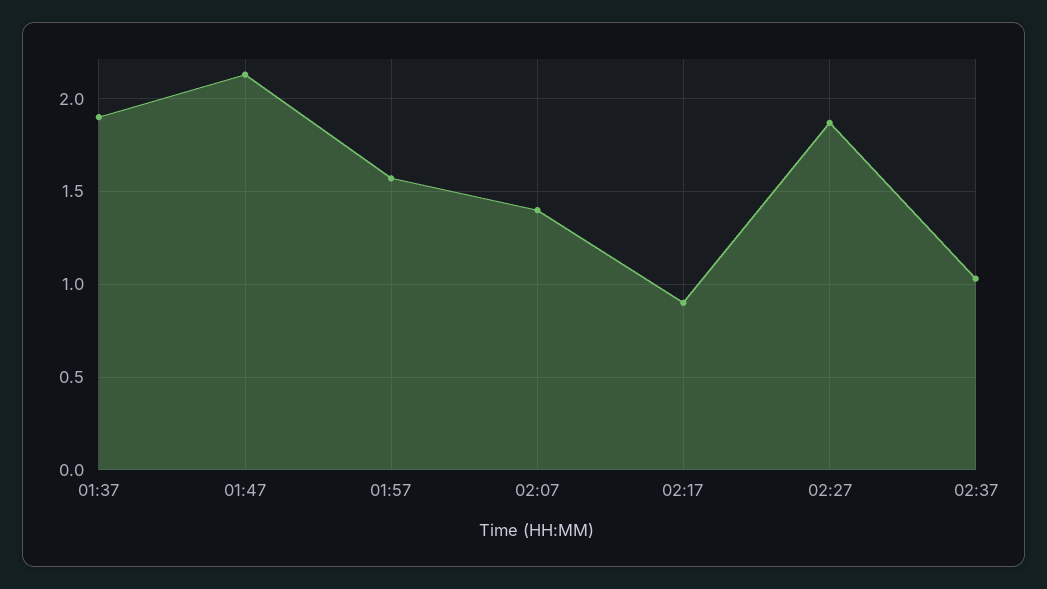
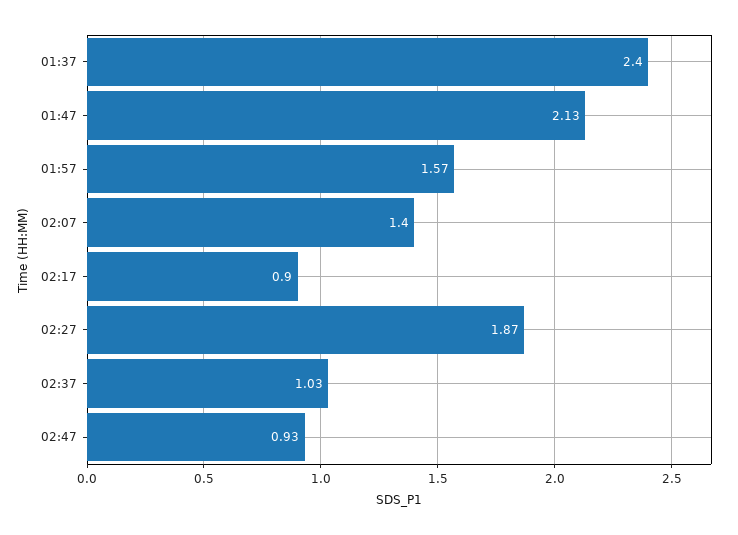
01:37: 1.9 -> 2.4
02:47: none -> 0.93

